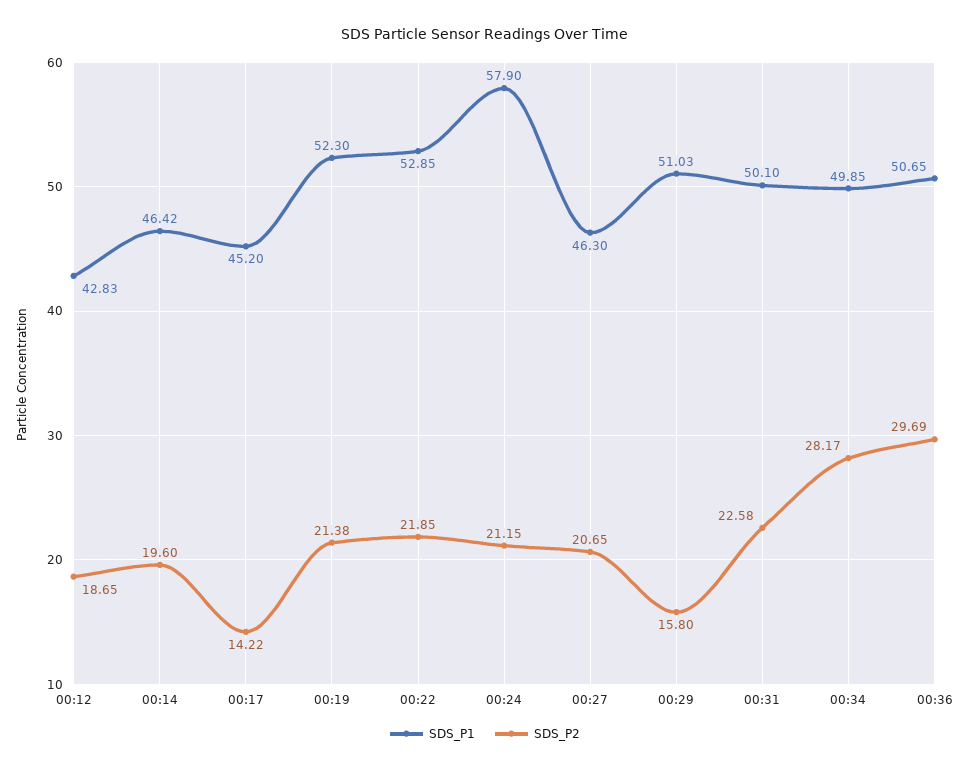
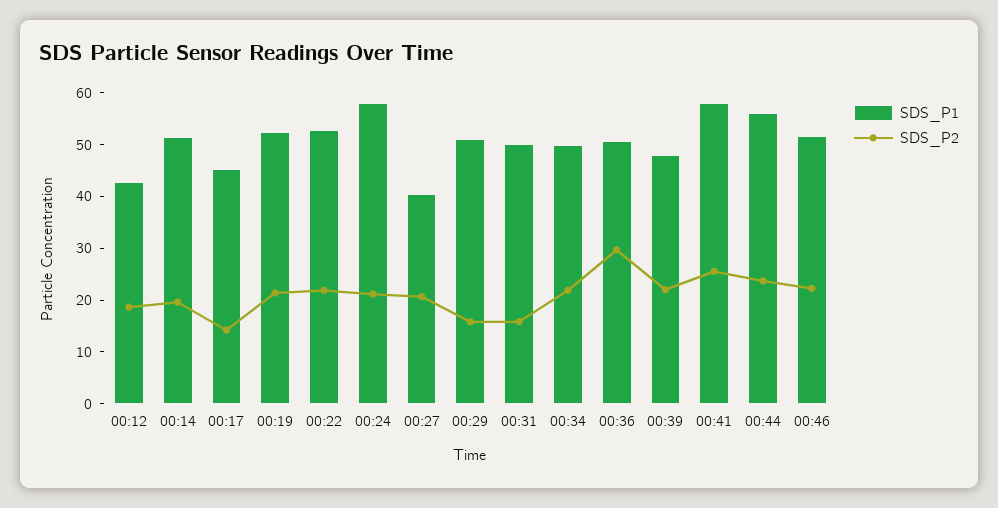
SDS_P1, 00:14: 46.42 -> 52
SDS_P1, 00:27: 46.3 -> 40
SDS_P2, 00:31: 22.58 -> 16
SDS_P2, 00:34: 28.17 -> 22
SDS_P1, 00:39: none -> 48
SDS_P2, 00:39: none -> 22
SDS_P1, 00:41: none -> 58
SDS_P2, 00:41: none -> 26
SDS_P1, 00:44: none -> 56
SDS_P2, 00:44: none -> 24
SDS_P1, 00:46: none -> 52
SDS_P2, 00:46: none -> 22

